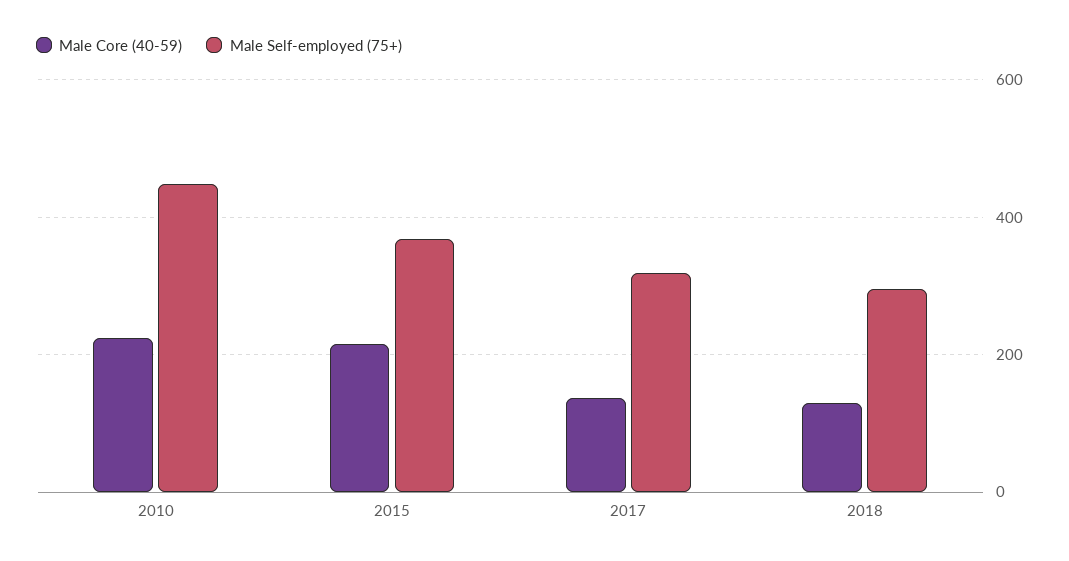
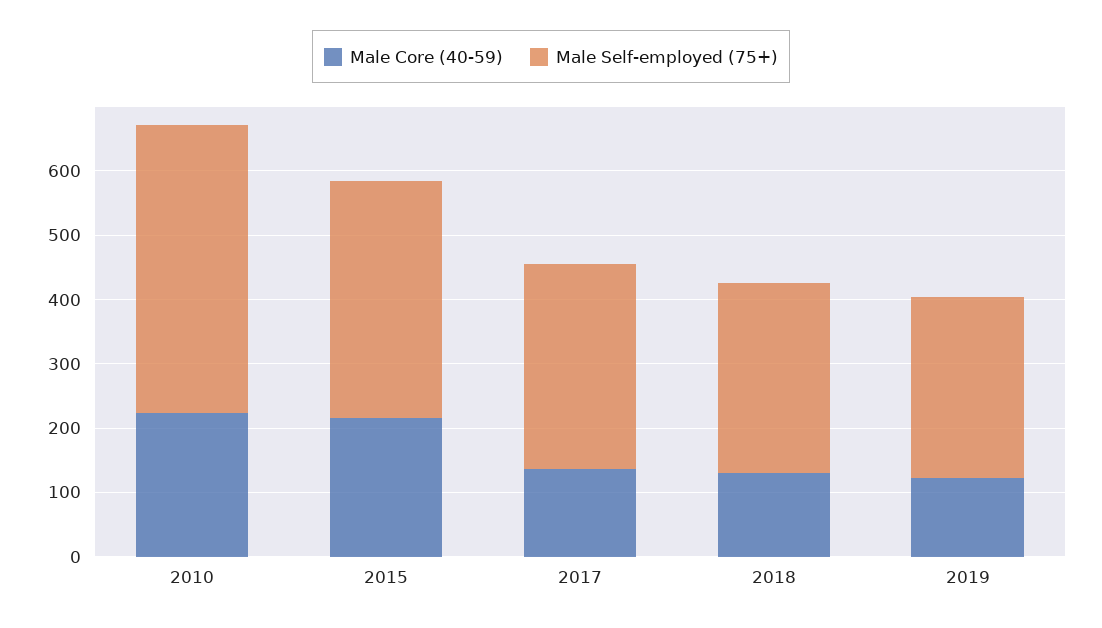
Male Core (40-59), 2019: none -> 120
Male Self-employed (75+), 2019: none -> 280

